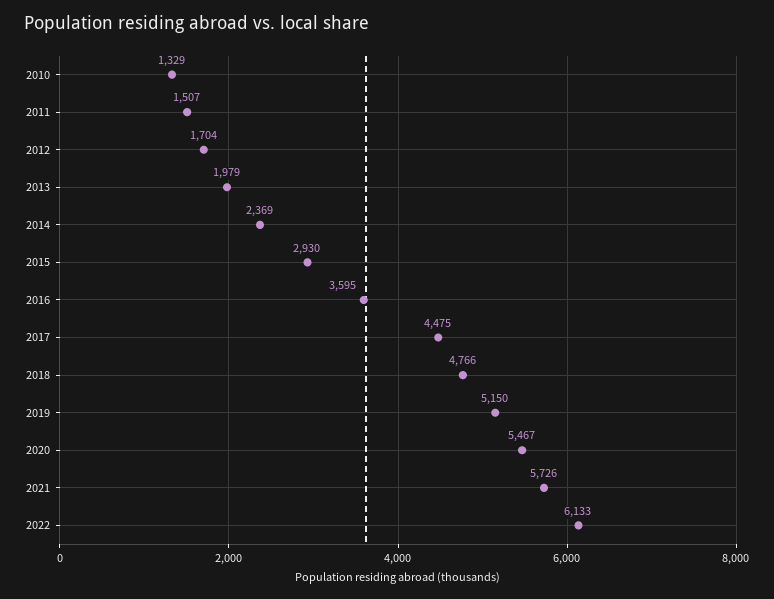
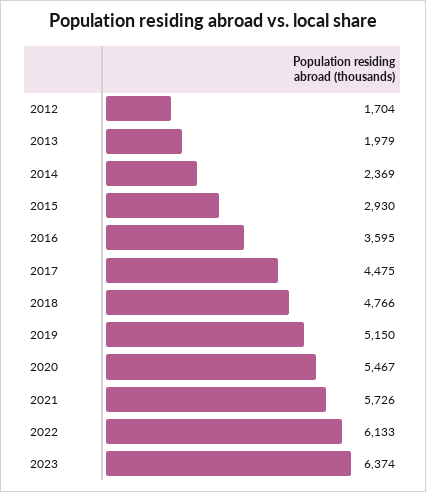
2010: 1329 -> none
2011: 1507 -> none
2023: none -> 6374

